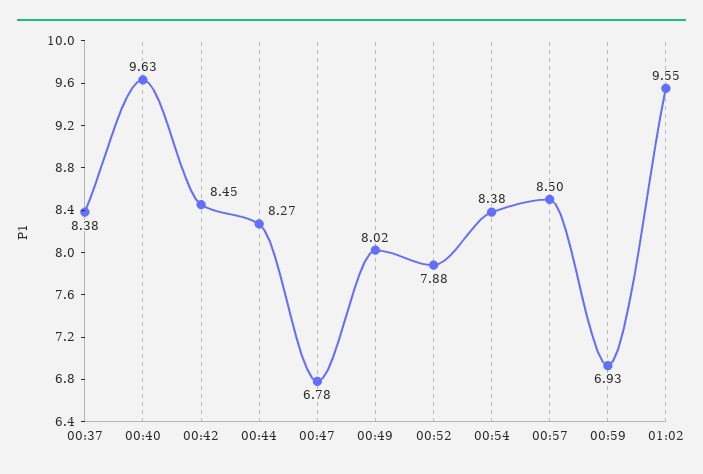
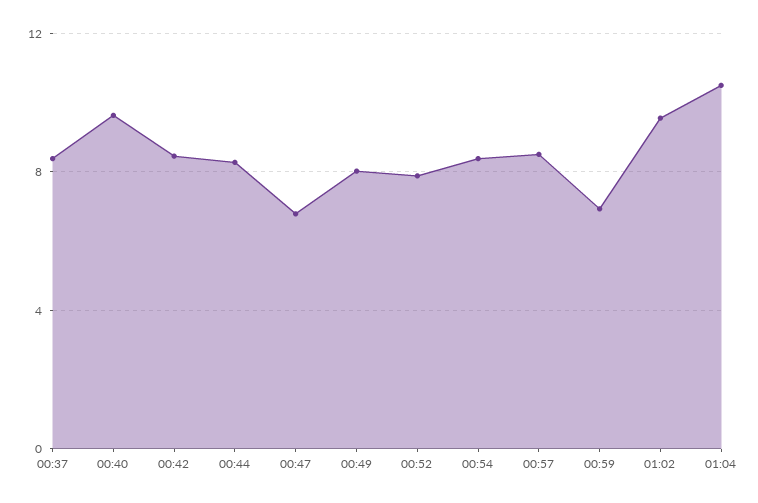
01:04: none -> 10.5

